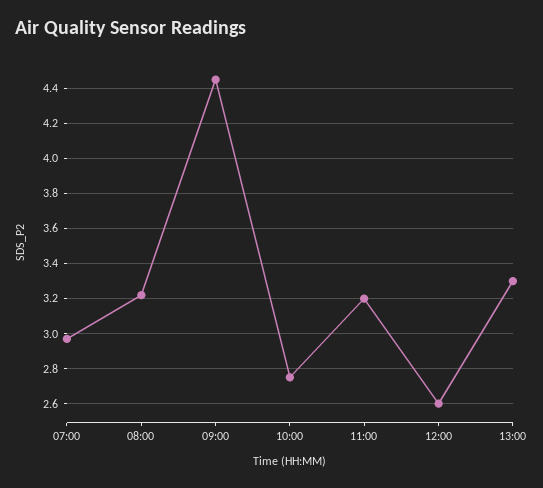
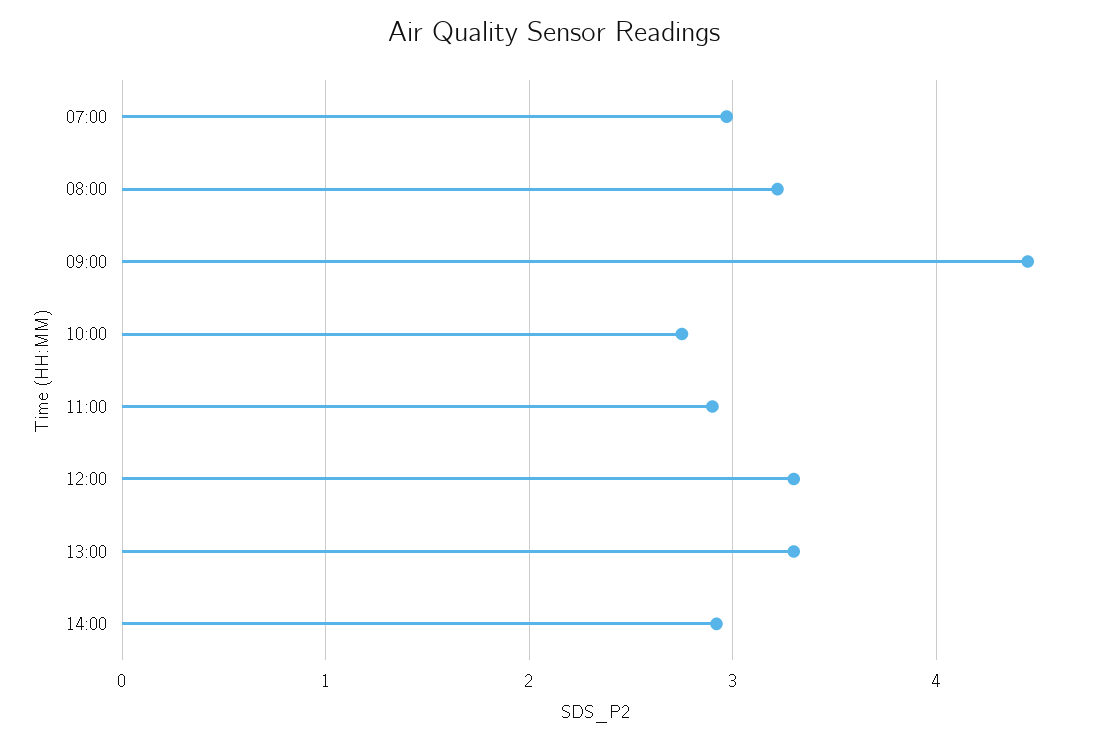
11:00: 3.2 -> 2.9
12:00: 2.6 -> 3.3
14:00: none -> 2.9

